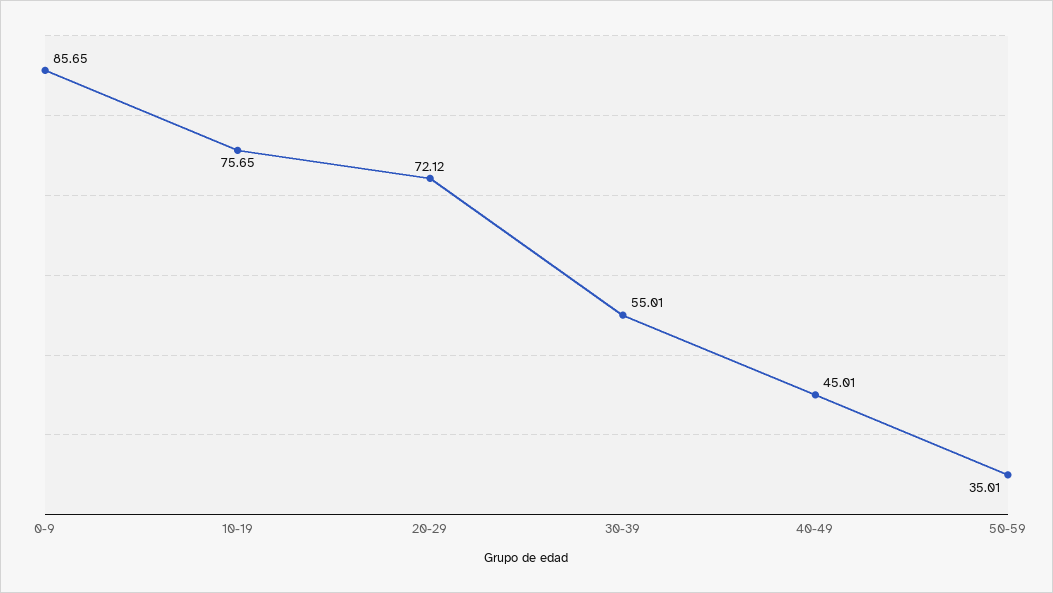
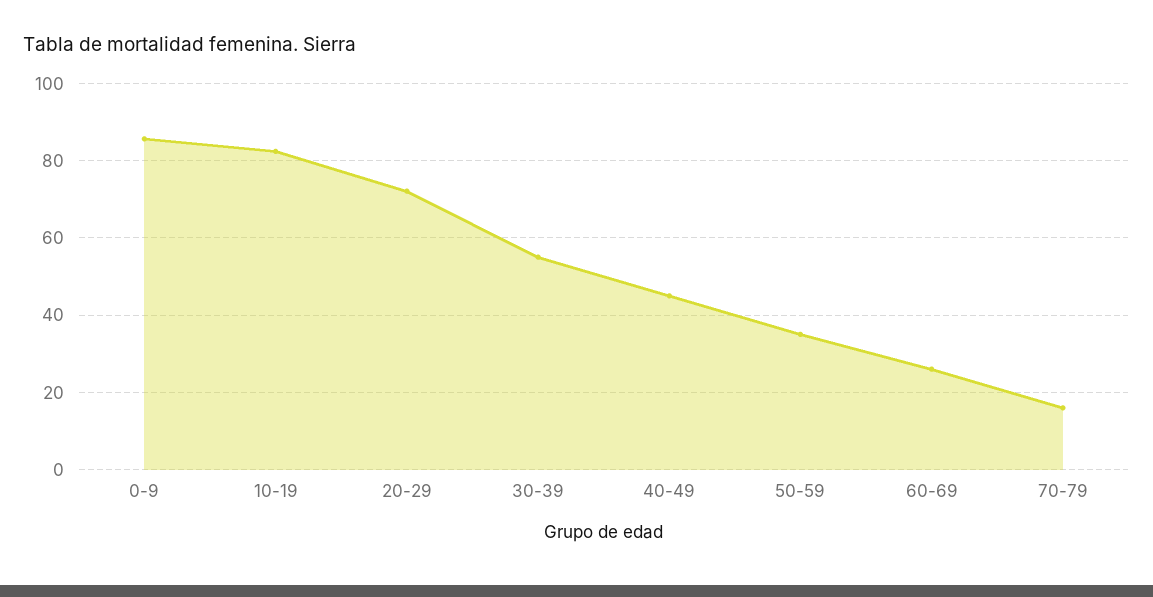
10-19: 75.65 -> 82
60-69: none -> 26
70-79: none -> 16

